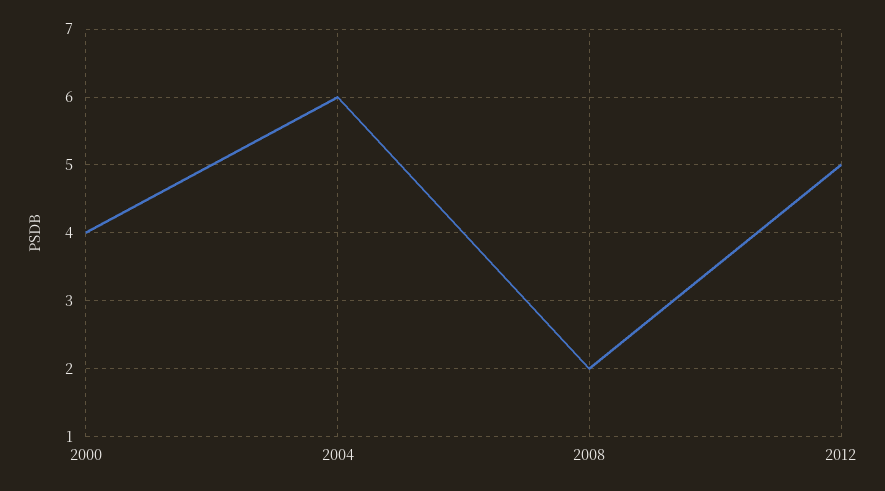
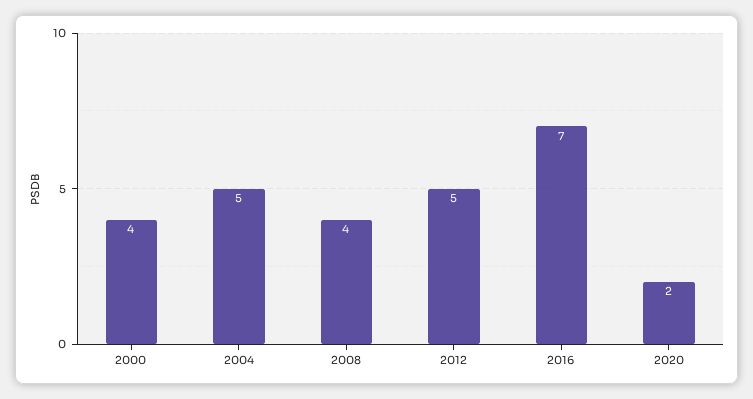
2004: 6 -> 5
2008: 2 -> 4
2016: none -> 7
2020: none -> 2

